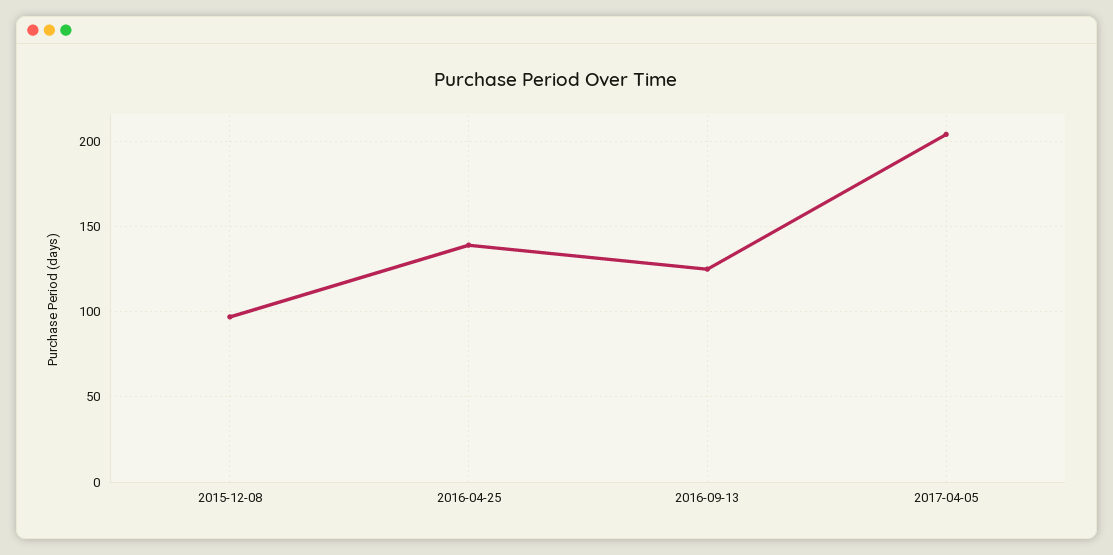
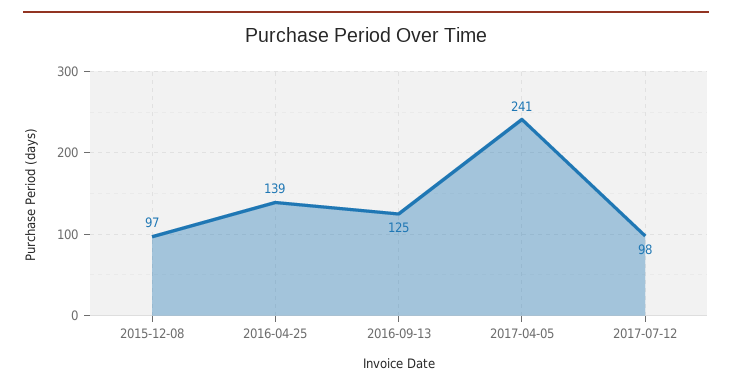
2017-04-05: 205 -> 241
2017-07-12: none -> 98

